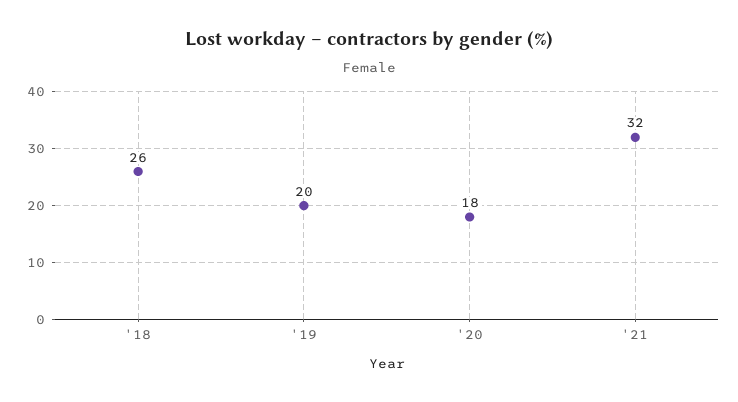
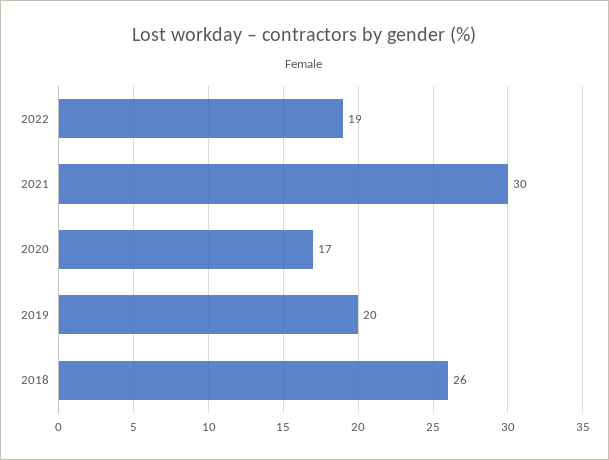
'20: 18 -> 17
'21: 32 -> 30
2022: none -> 19

